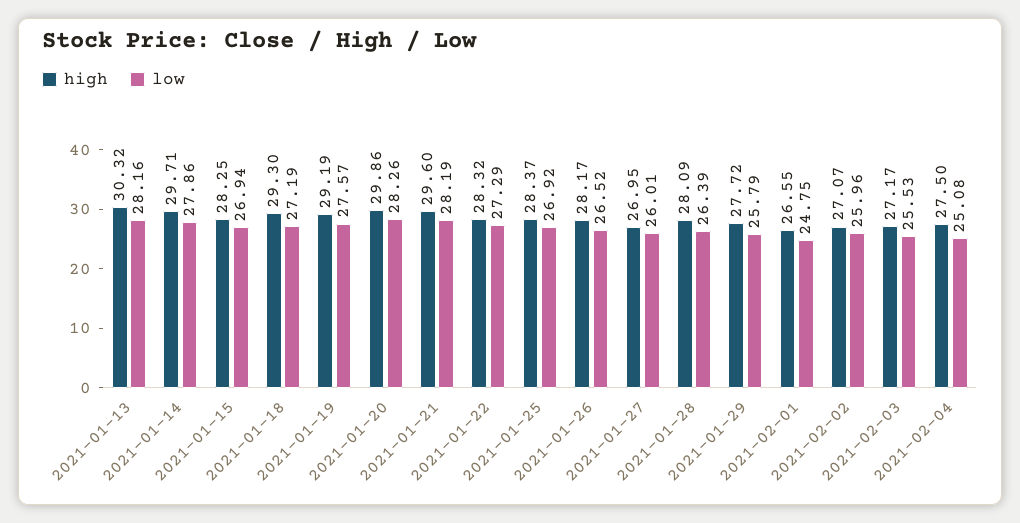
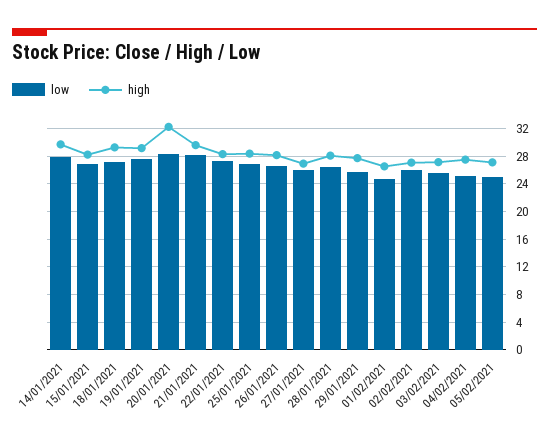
high, 2021-01-13: 30.32 -> none
low, 2021-01-13: 28.16 -> none
high, 2021-01-20: 29.86 -> 32
low, 05/02/2021: none -> 25
high, 05/02/2021: none -> 27

